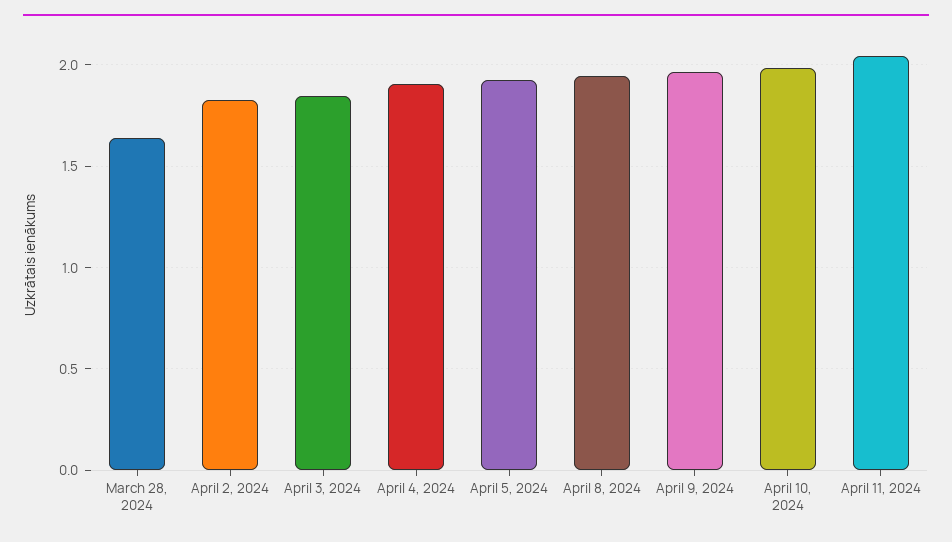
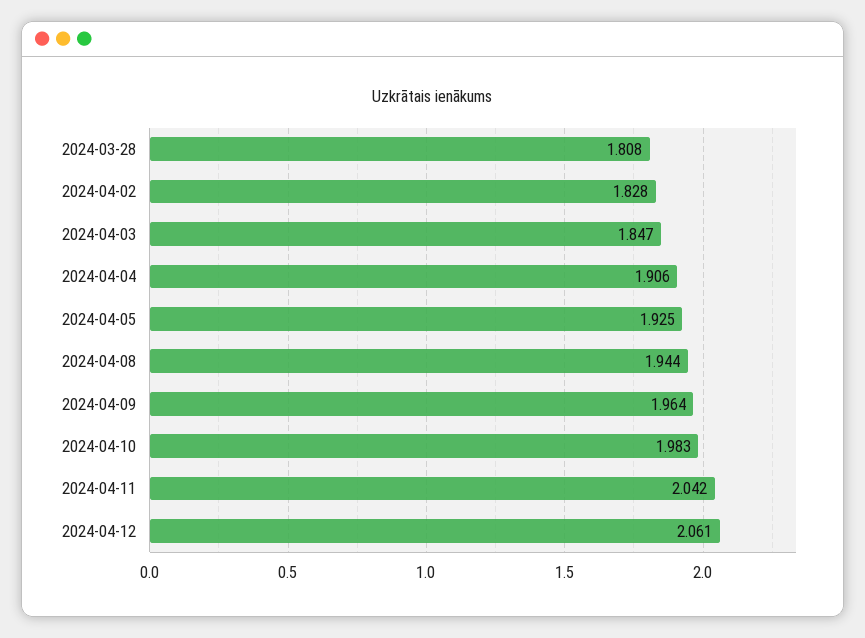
March 28, 2024: 1.65 -> 1.808
2024-04-12: none -> 2.061

